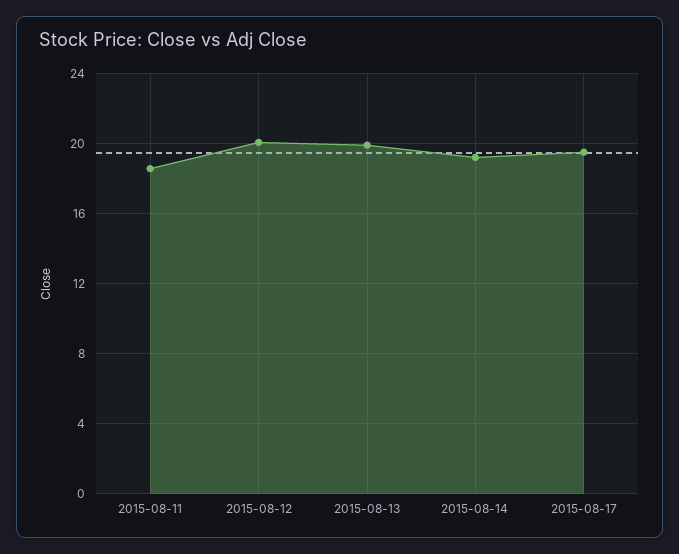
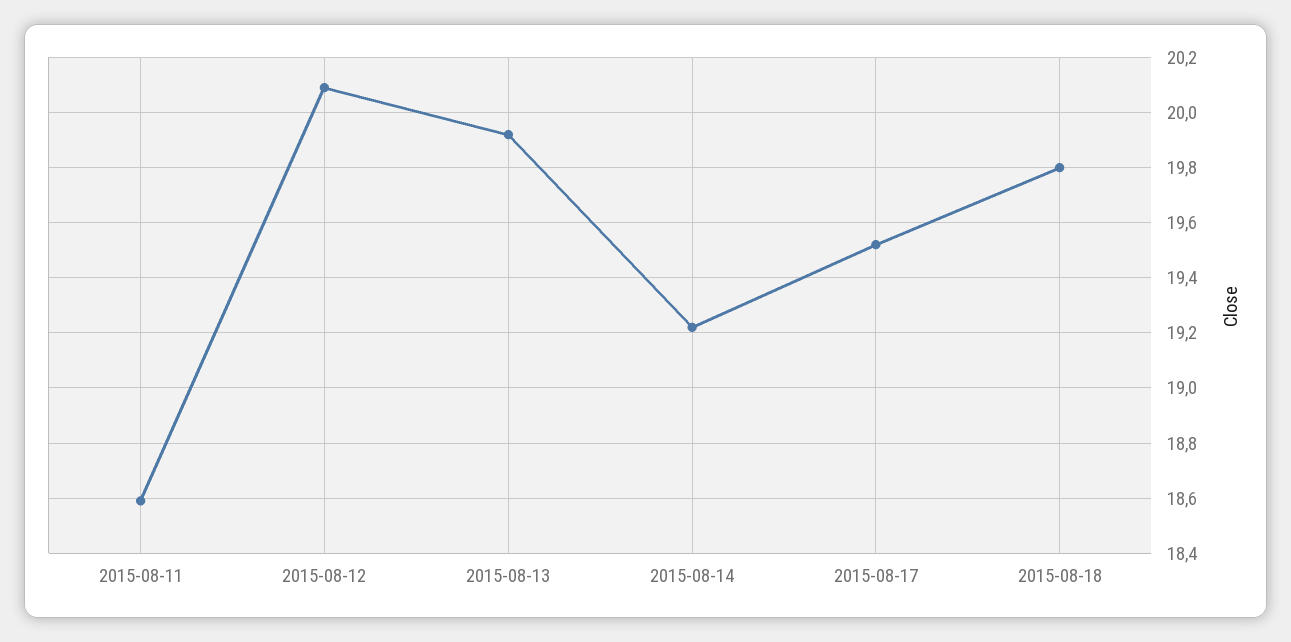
2015-08-18: none -> 19.8

